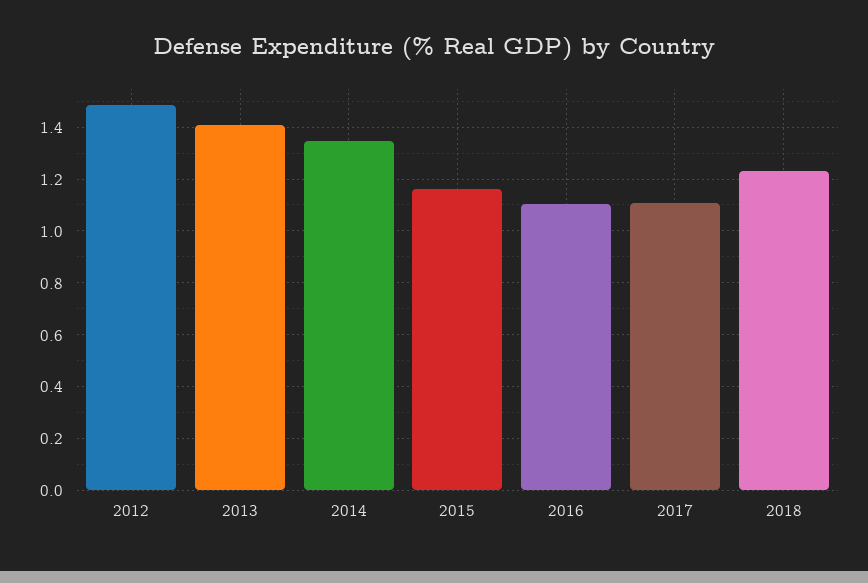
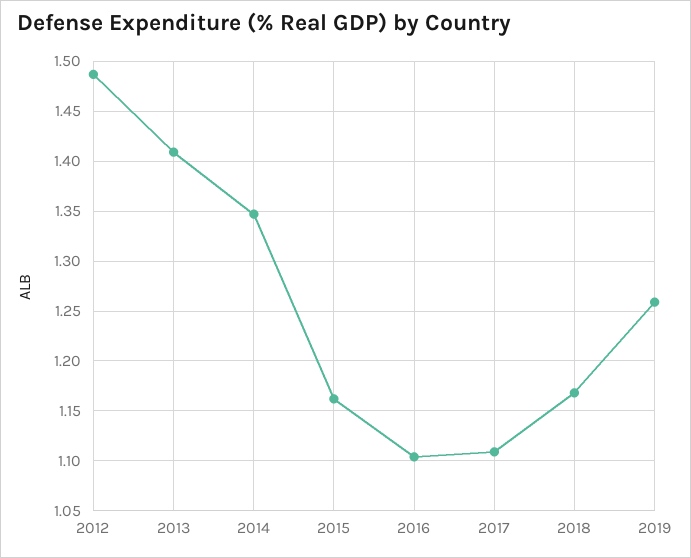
2018: 1.225 -> 1.17
2019: none -> 1.26

